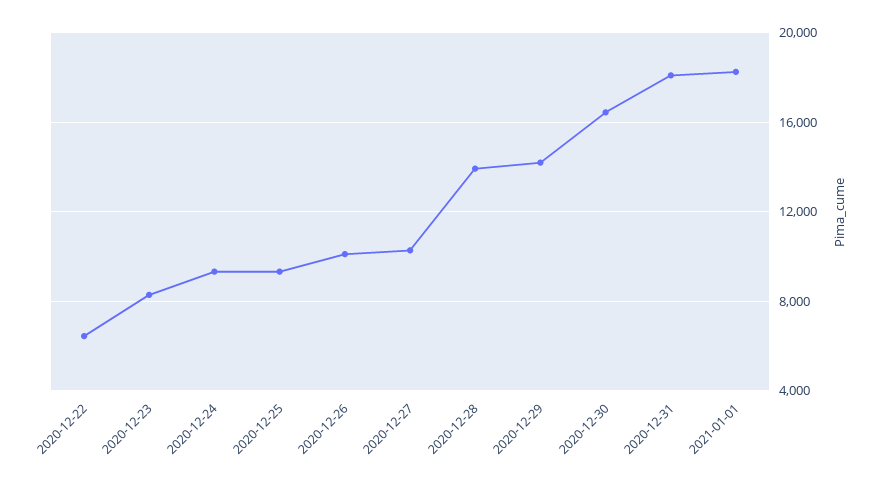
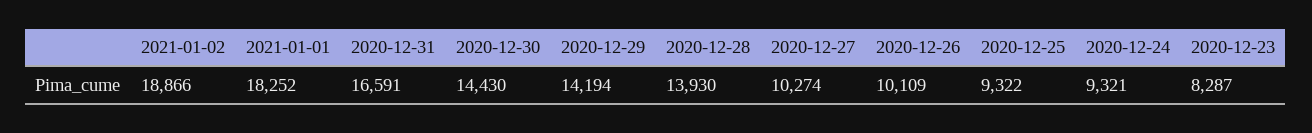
2020-12-22: 6500 -> none
2020-12-30: 16500 -> 14430
2020-12-31: 18000 -> 16591
2021-01-02: none -> 18866

